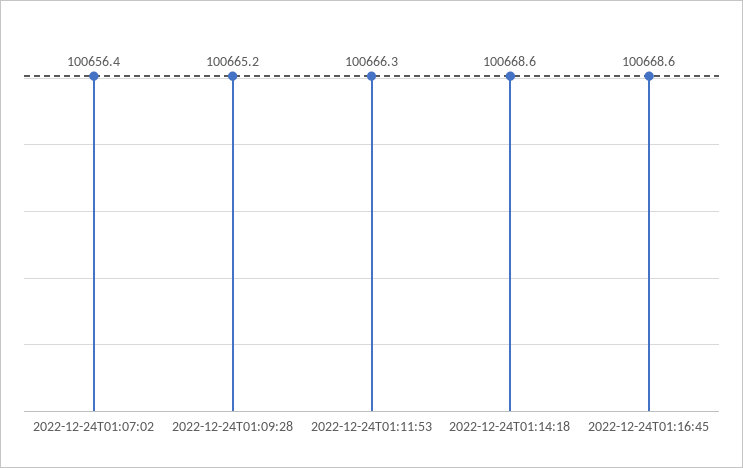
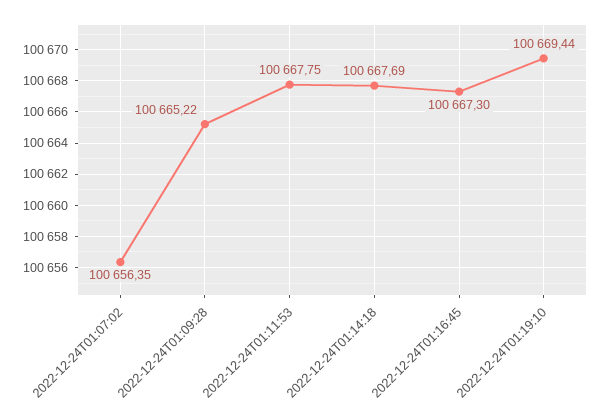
2022-12-24T01:11:53: 100666.3 -> 100667.75
2022-12-24T01:14:18: 100668.6 -> 100667.69
2022-12-24T01:16:45: 100668.6 -> 100667.3
2022-12-24T01:19:10: none -> 100669.44

